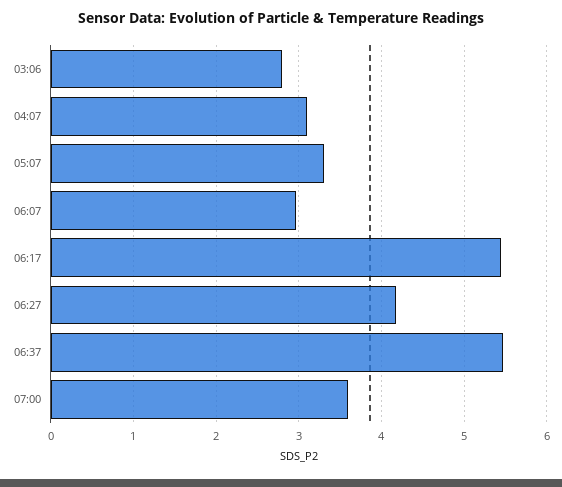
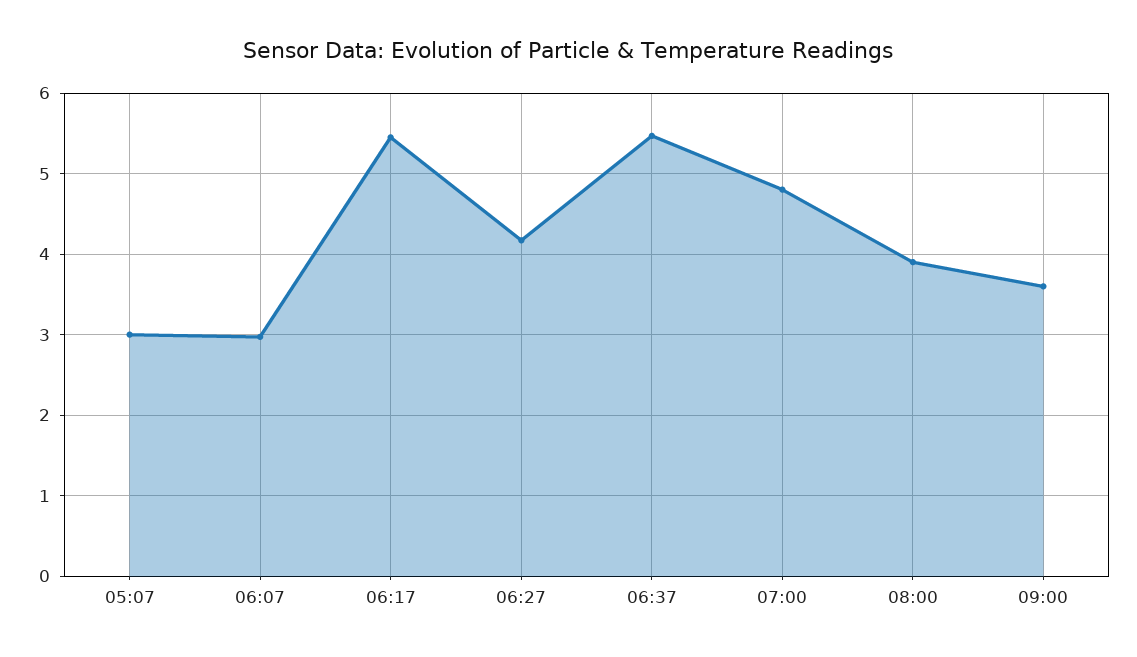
03:06: 2.8 -> none
04:07: 3.1 -> none
05:07: 3.3 -> 3
07:00: 3.6 -> 4.8
08:00: none -> 3.9
09:00: none -> 3.6

